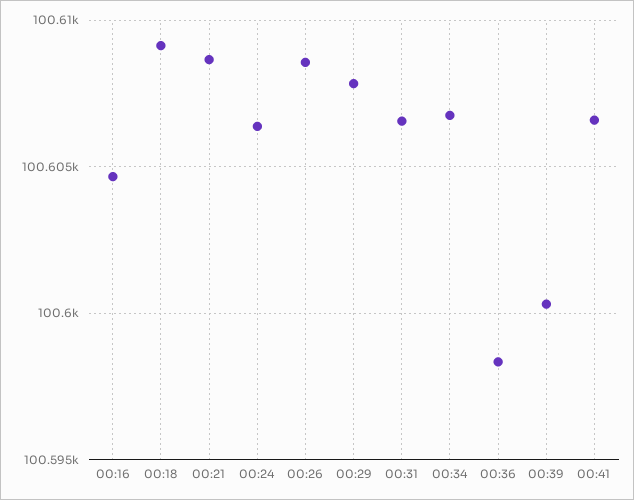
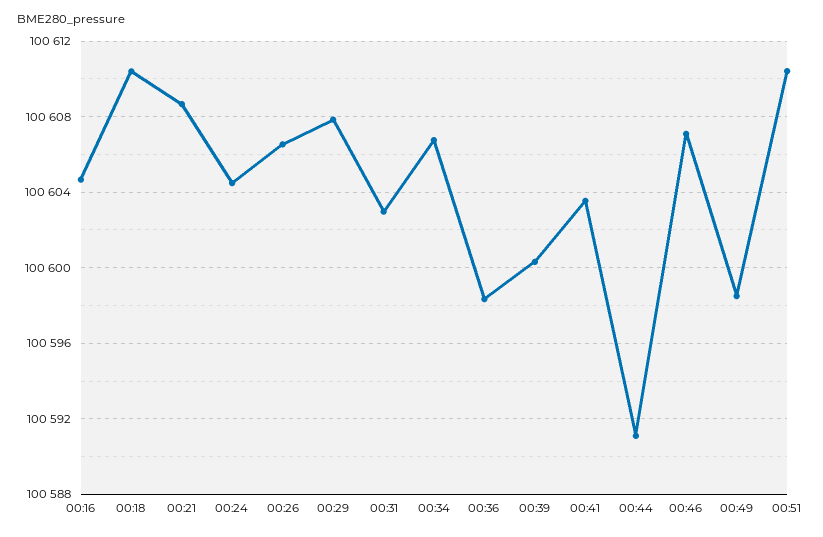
00:18: 100609 -> 100610.5
00:24: 100606.5 -> 100604.5
00:26: 100608.5 -> 100606.5
00:31: 100606.5 -> 100603
00:41: 100606.5 -> 100603.5
00:44: none -> 100591
00:46: none -> 100607
00:49: none -> 100598.5
00:51: none -> 100610.5

